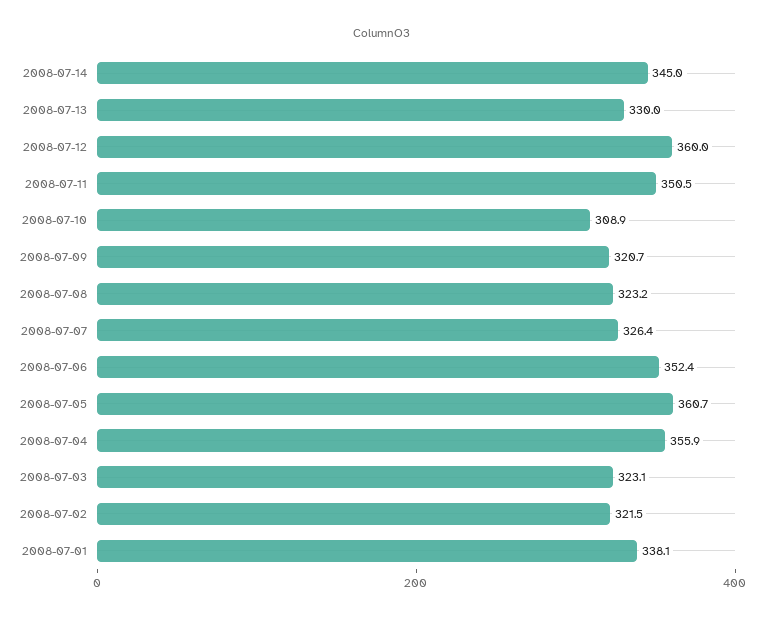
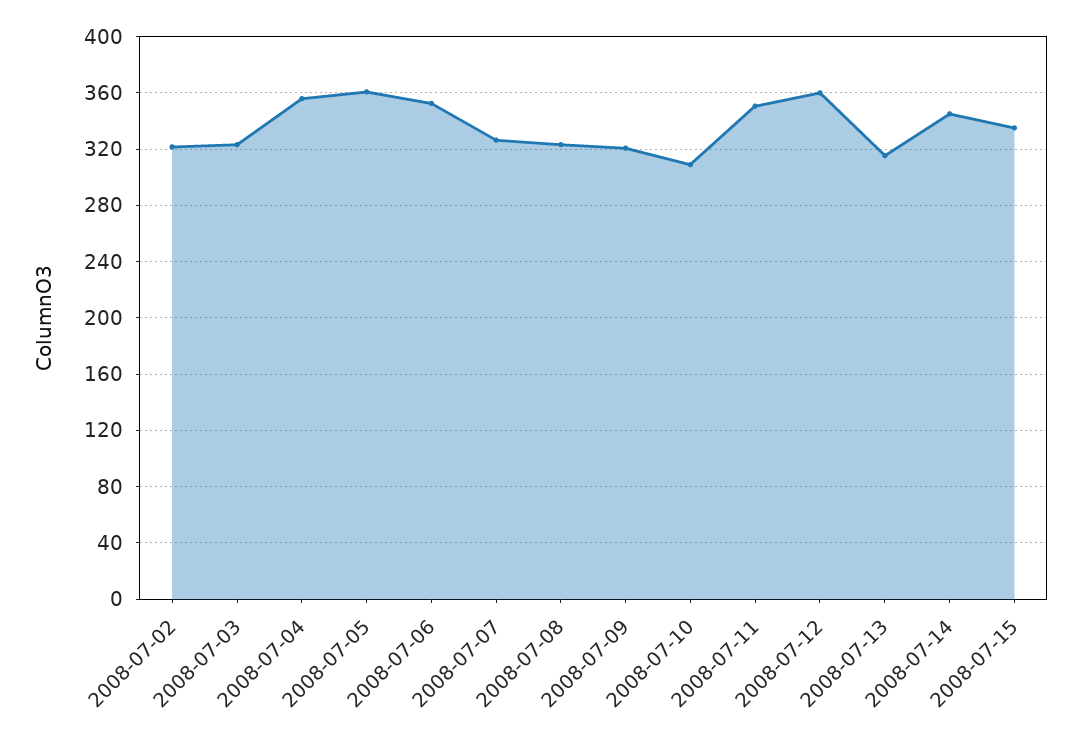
2008-07-13: 330 -> 315
2008-07-01: 338.1 -> none
2008-07-15: none -> 335

